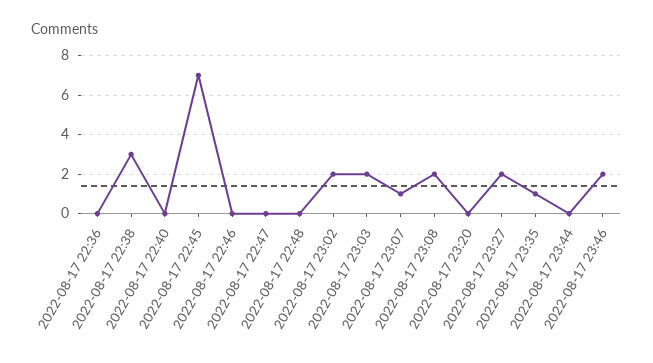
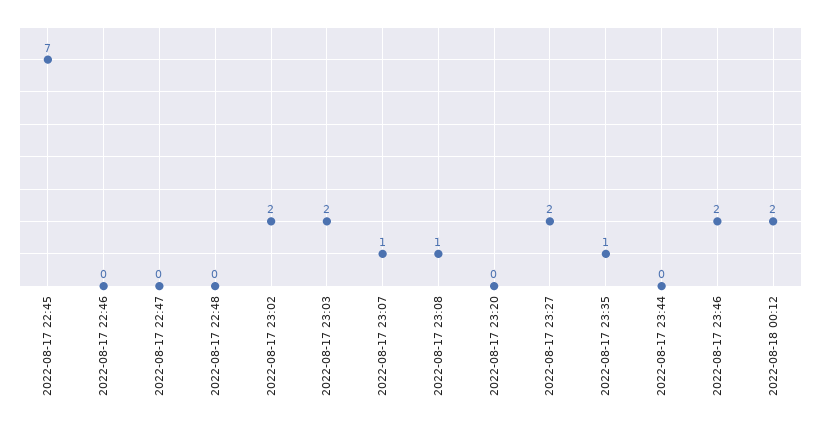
2022-08-17 22:36: 0 -> none
2022-08-17 22:38: 3 -> none
2022-08-17 22:40: 0 -> none
2022-08-17 23:08: 2 -> 1
2022-08-18 00:12: none -> 2

